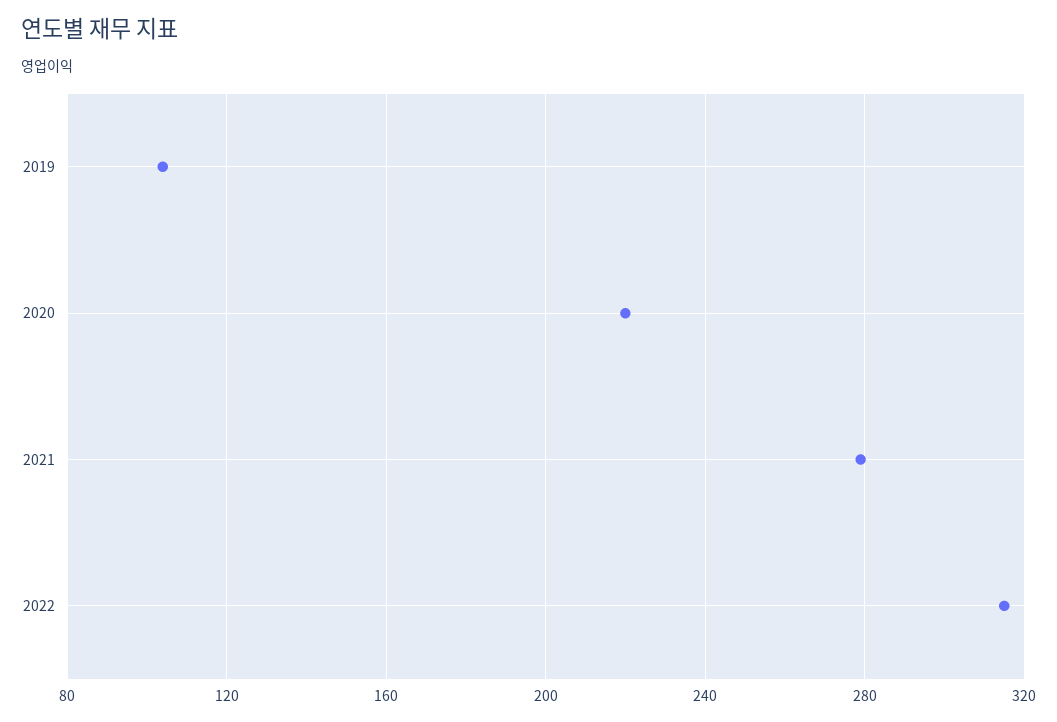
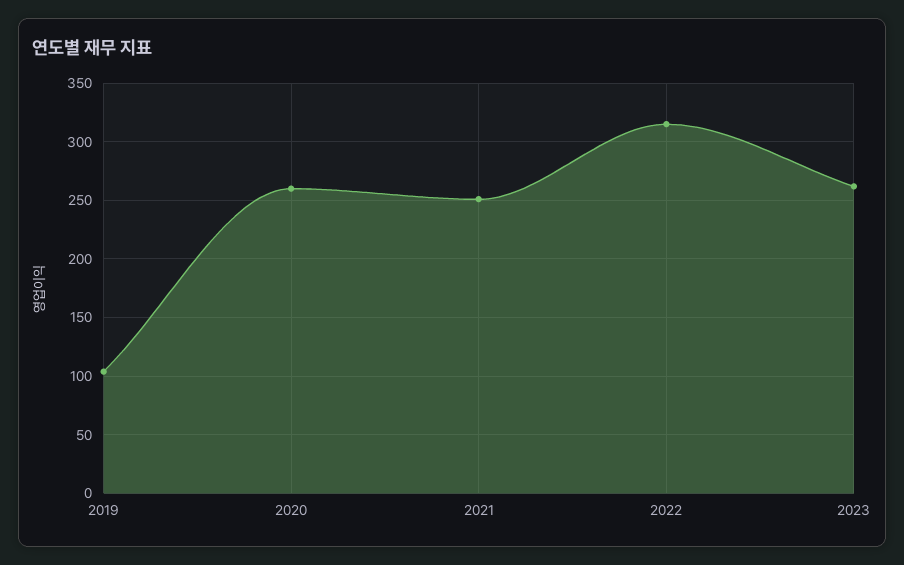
2020: 220 -> 260
2021: 280 -> 250
2023: none -> 260

